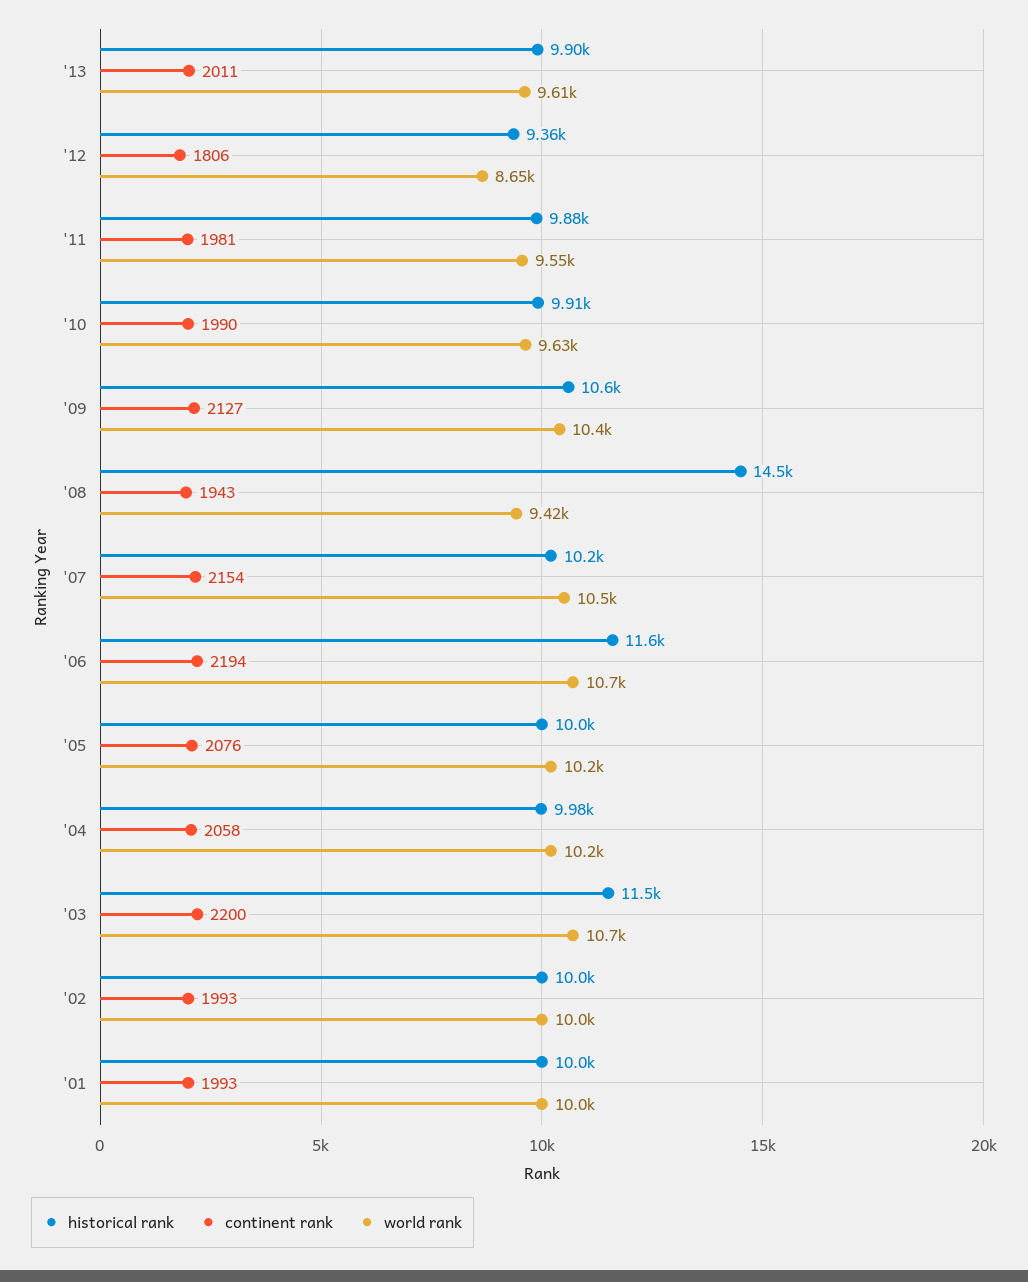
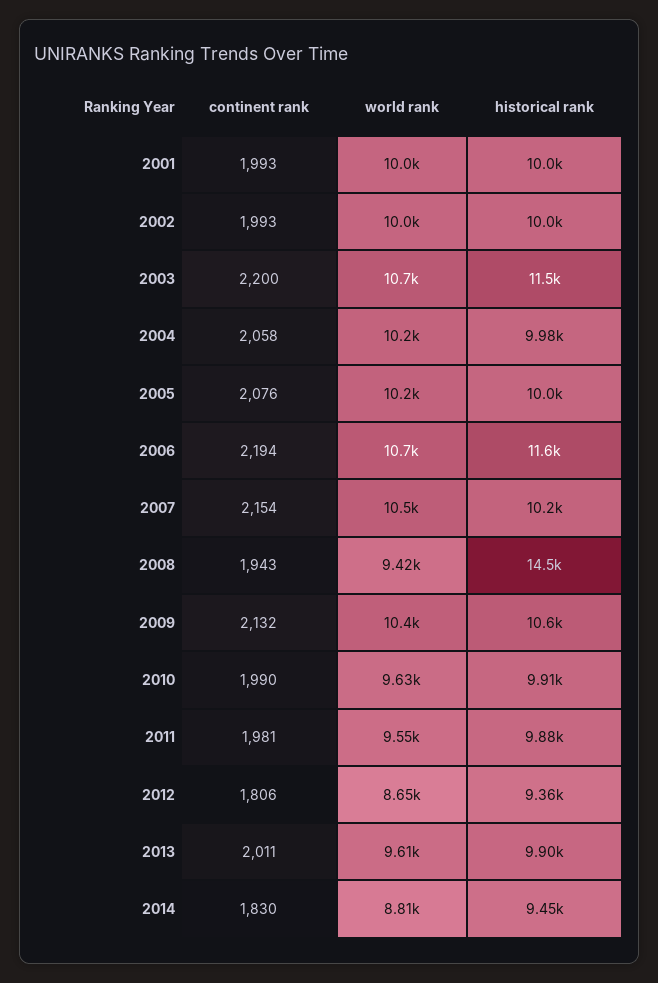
continent rank, '09: 2127 -> 2132
continent rank, 2014: none -> 1830
world rank, 2014: none -> 8810
historical rank, 2014: none -> 9450

